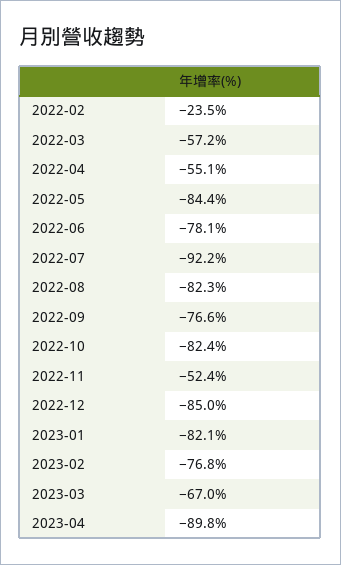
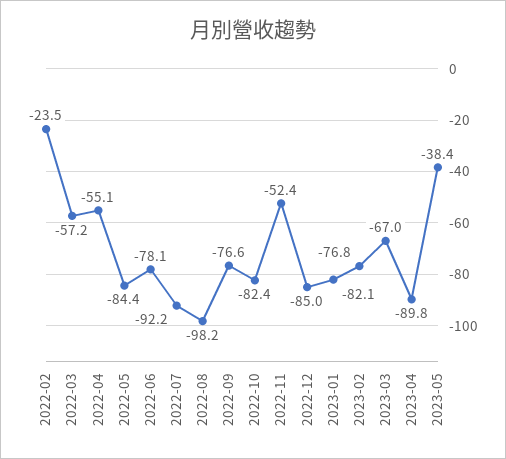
2022-08: -82.3 -> -98.2
2023-05: none -> -38.4

